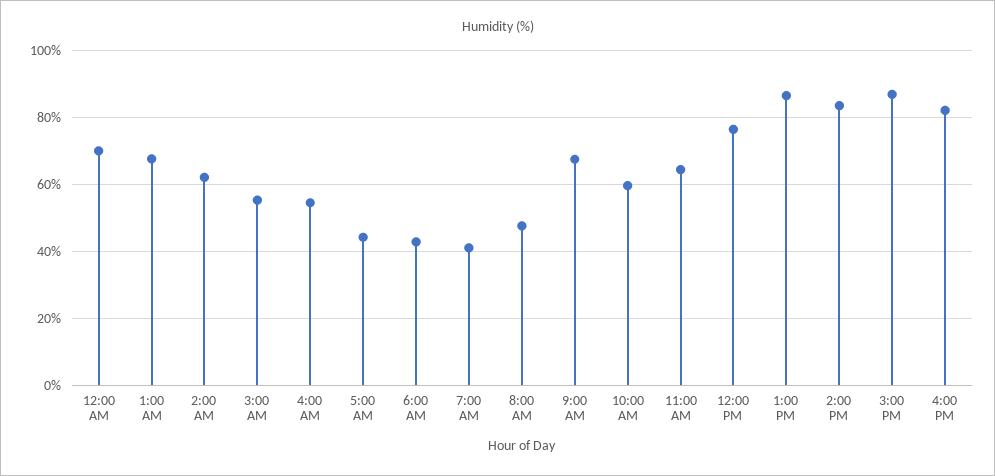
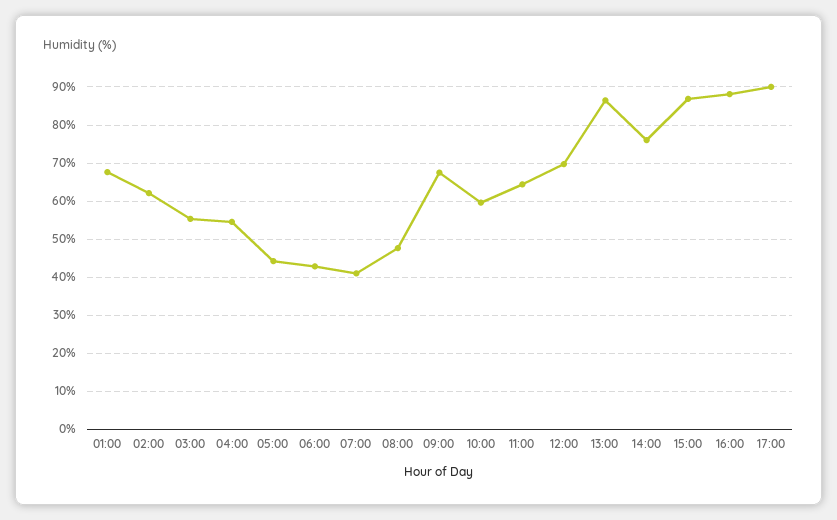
12:00 AM: 70 -> none
12:00 PM: 76 -> 70
2:00 PM: 84 -> 76
4:00 PM: 82 -> 88
17:00: none -> 90

